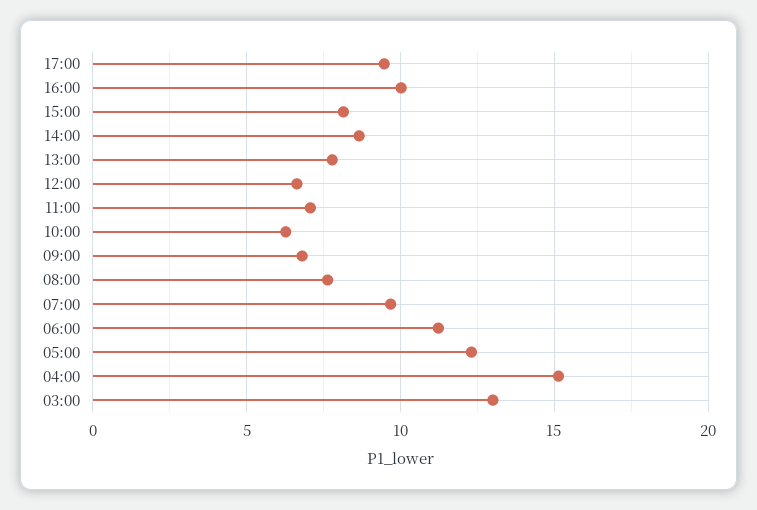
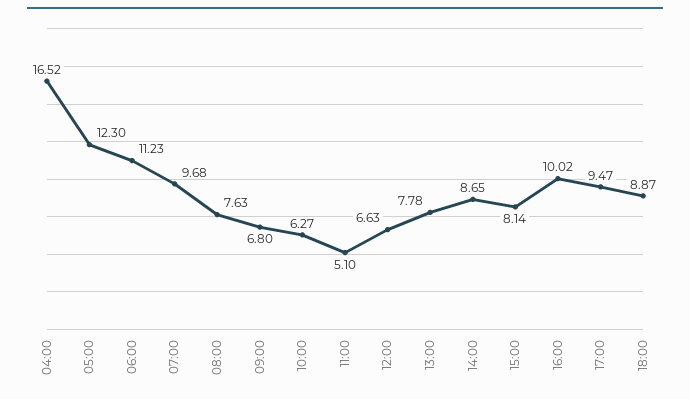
11:00: 7 -> 5.1
04:00: 15 -> 16.52
03:00: 13 -> none
18:00: none -> 8.87

